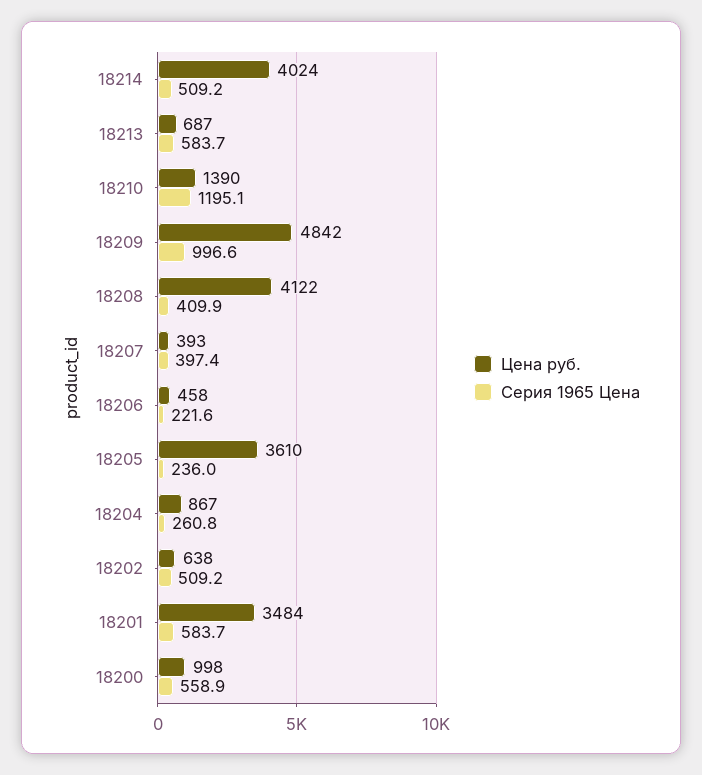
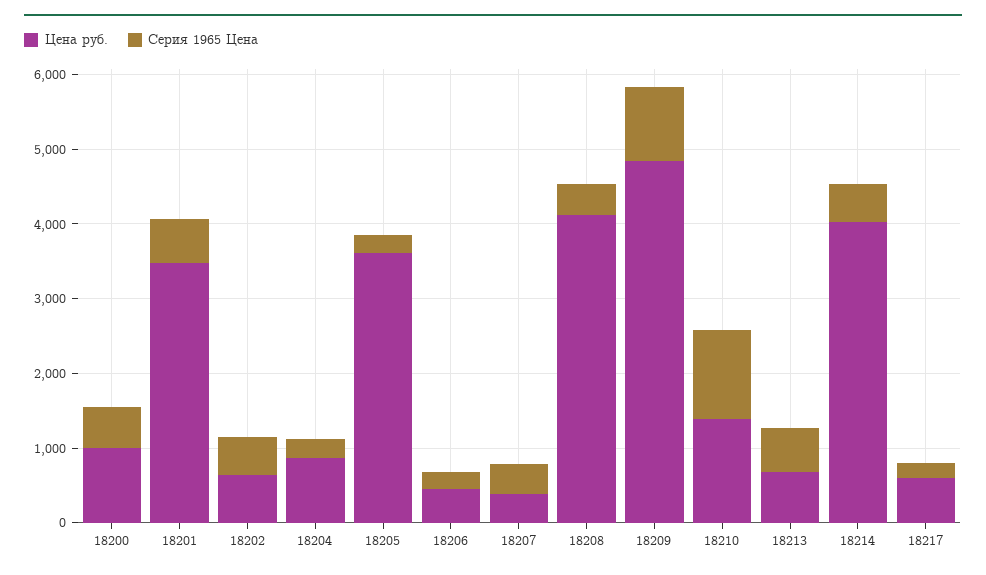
Цена руб., 18217: none -> 600
Серия 1965 Цена, 18217: none -> 200

